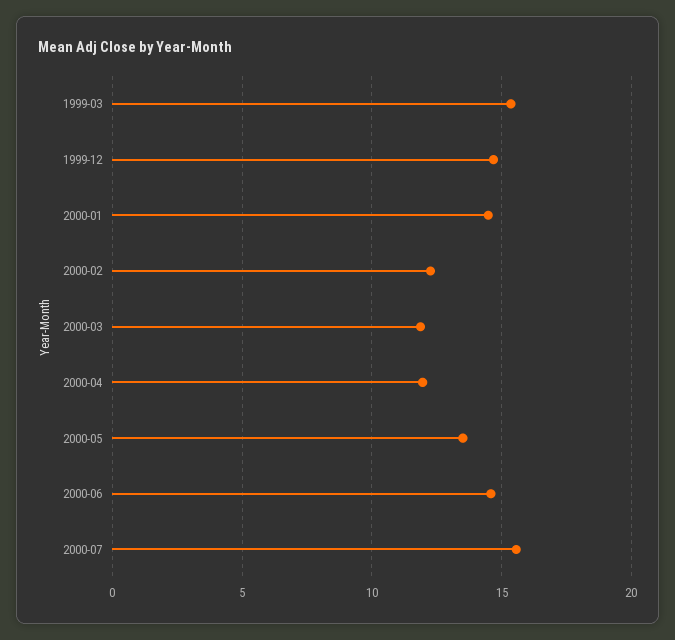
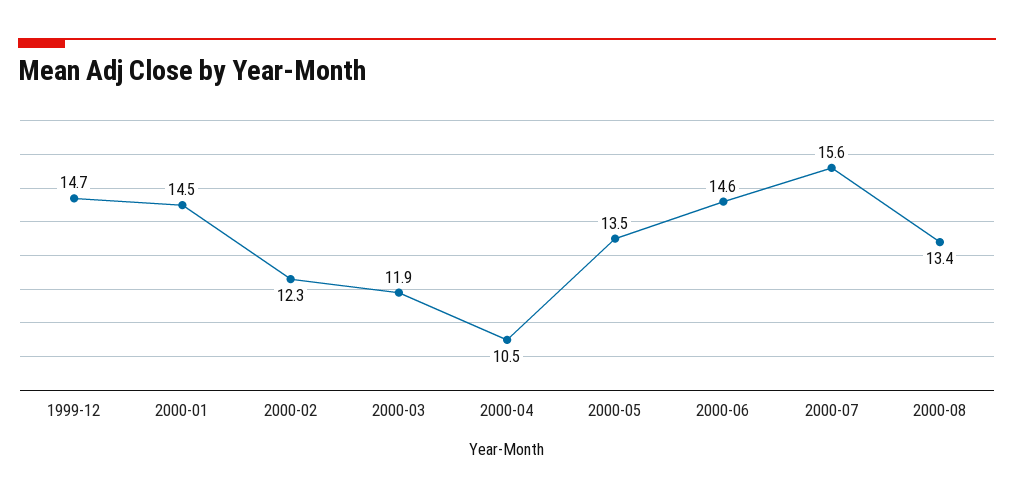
1999-03: 15.5 -> none
2000-04: 12 -> 10.5
2000-08: none -> 13.4

